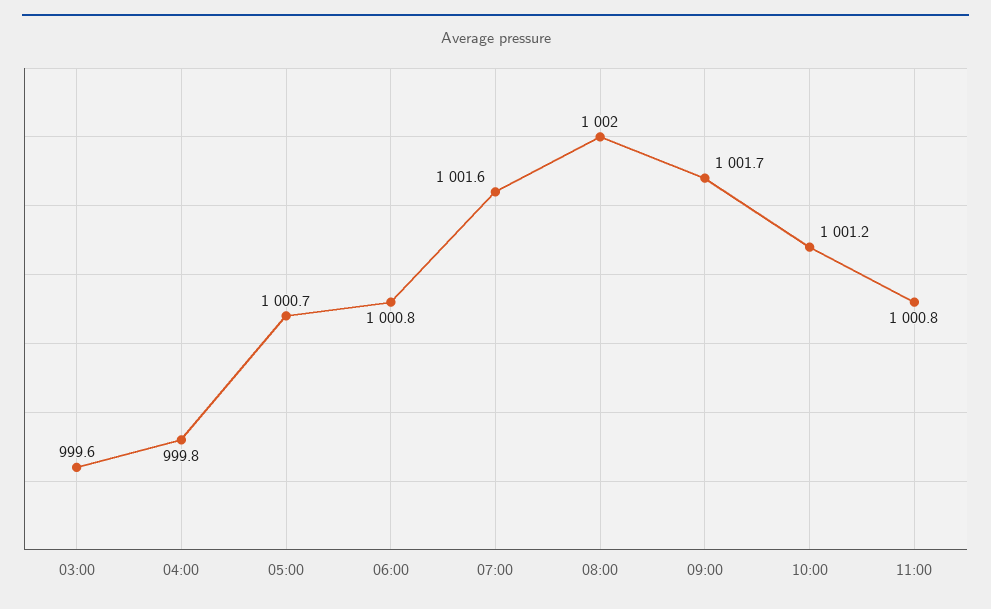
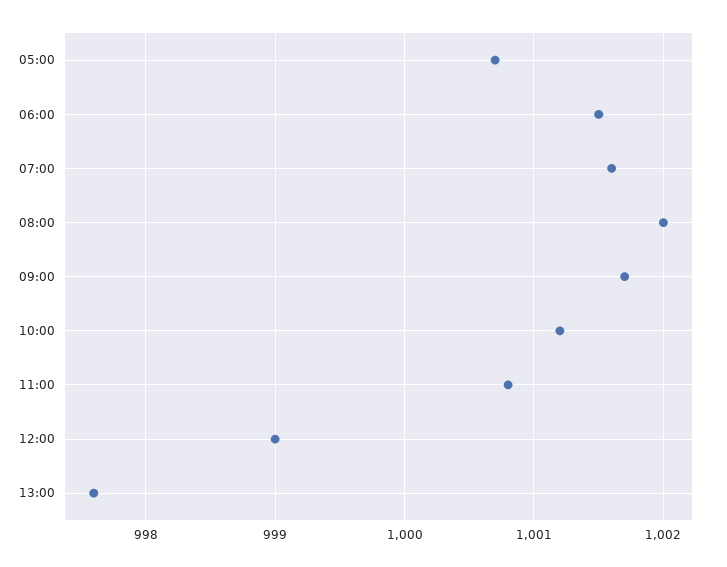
03:00: 999.6 -> none
04:00: 999.8 -> none
06:00: 1000.8 -> 1001.5
12:00: none -> 999
13:00: none -> 997.6

